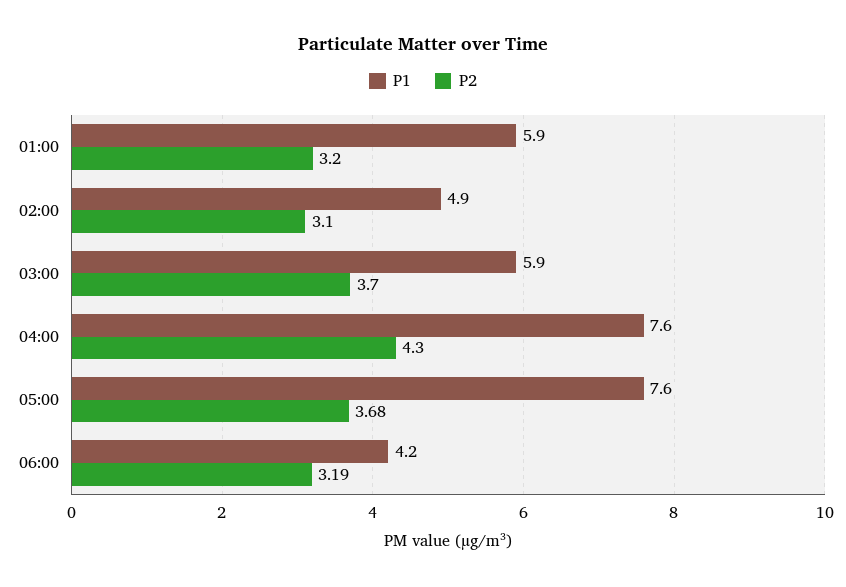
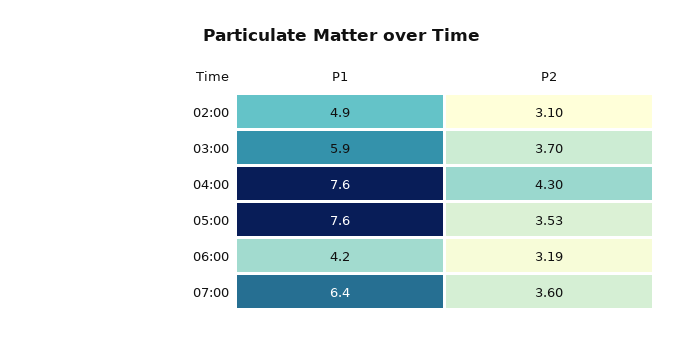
P1, 01:00: 5.9 -> none
P2, 01:00: 3.2 -> none
P2, 05:00: 3.68 -> 3.53
P1, 07:00: none -> 6.4
P2, 07:00: none -> 3.6

